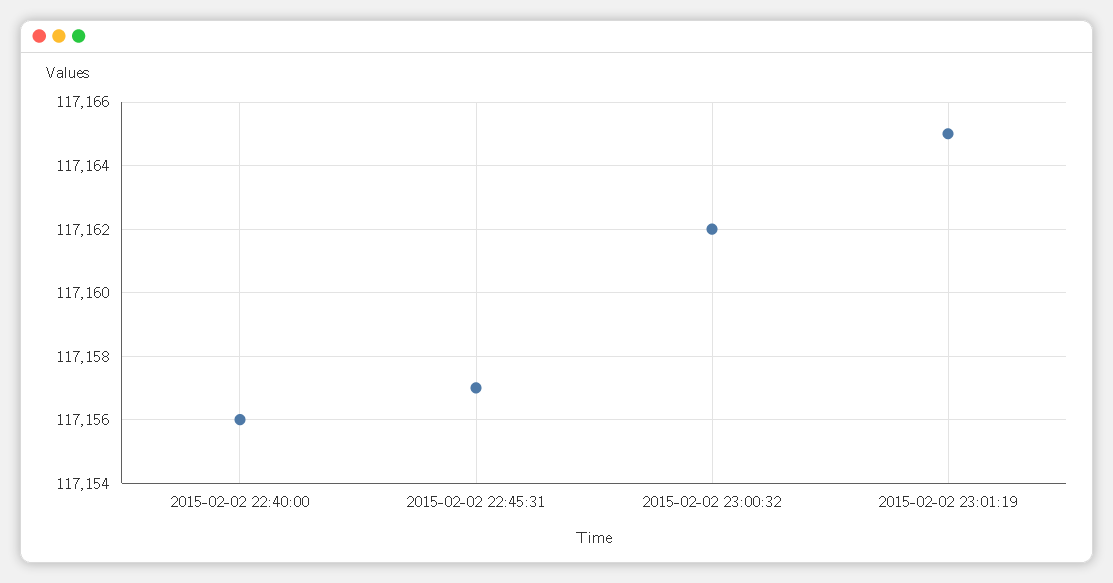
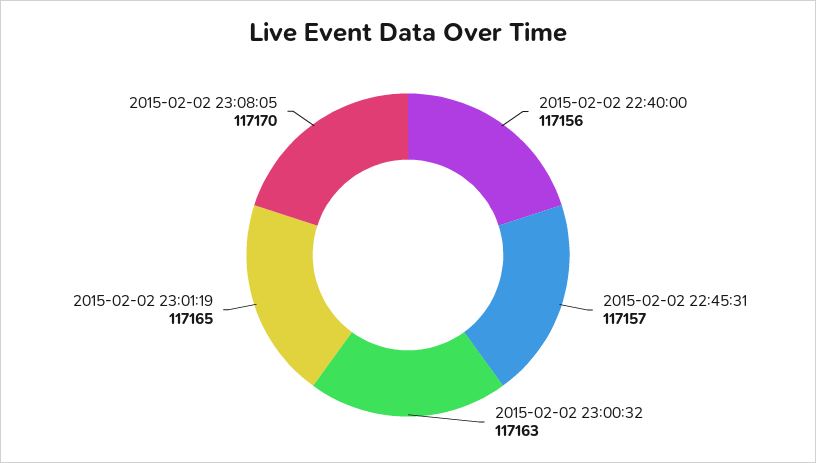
2015-02-02 23:00:32: 117162 -> 117163
2015-02-02 23:08:05: none -> 117170

